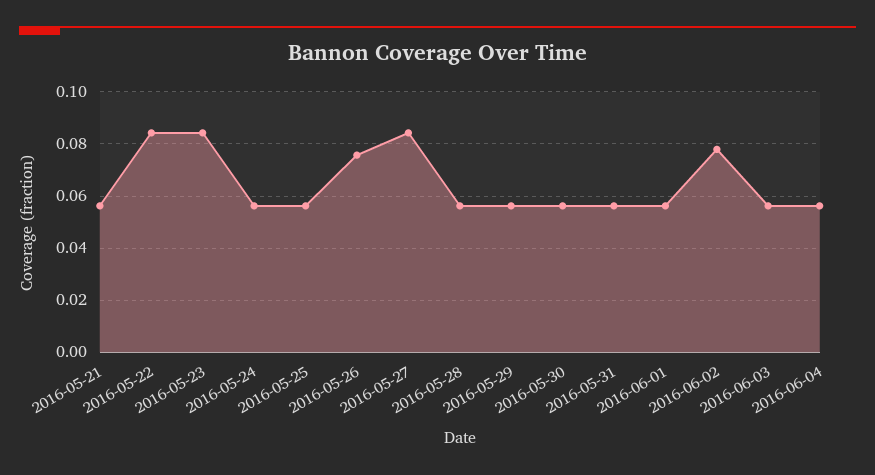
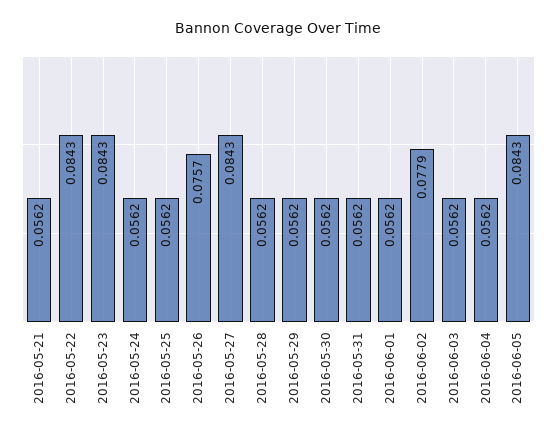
2016-06-05: none -> 0.0843

